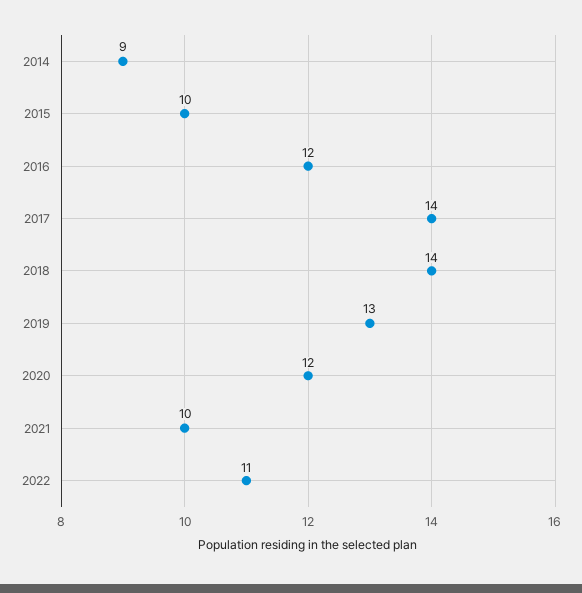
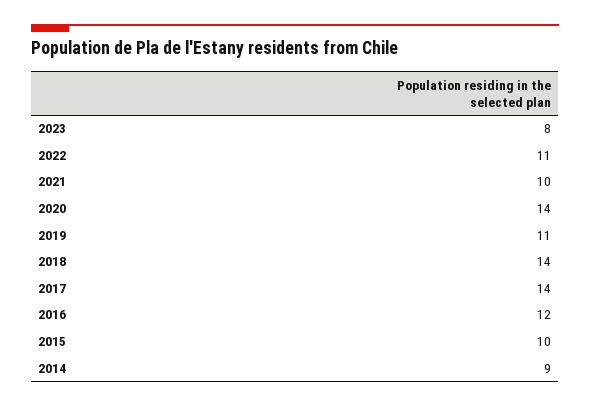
2019: 13 -> 11
2020: 12 -> 14
2023: none -> 8

